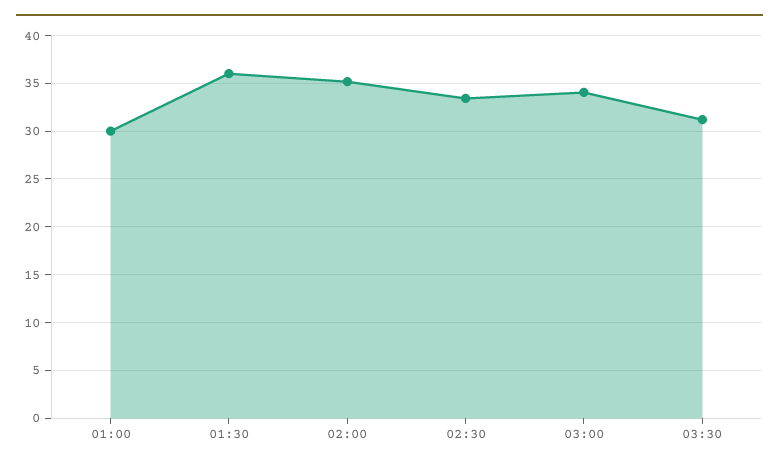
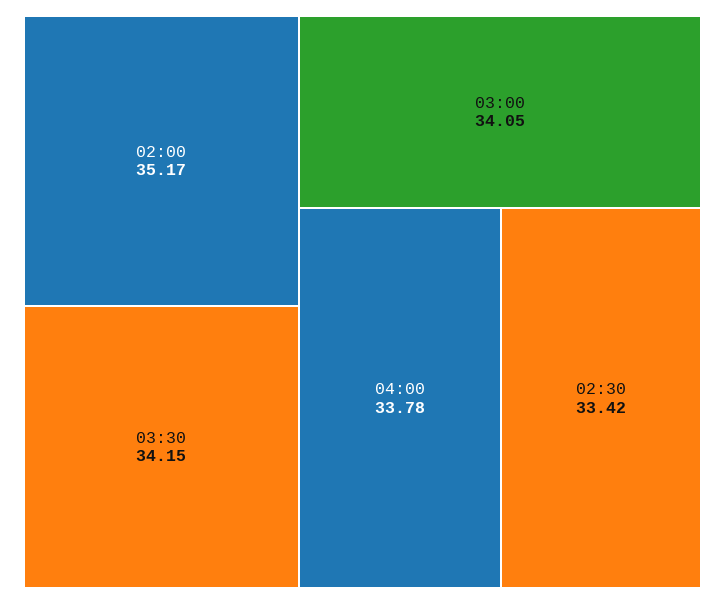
01:00: 30 -> none
01:30: 36 -> none
03:30: 31 -> 34.15
04:00: none -> 33.78

